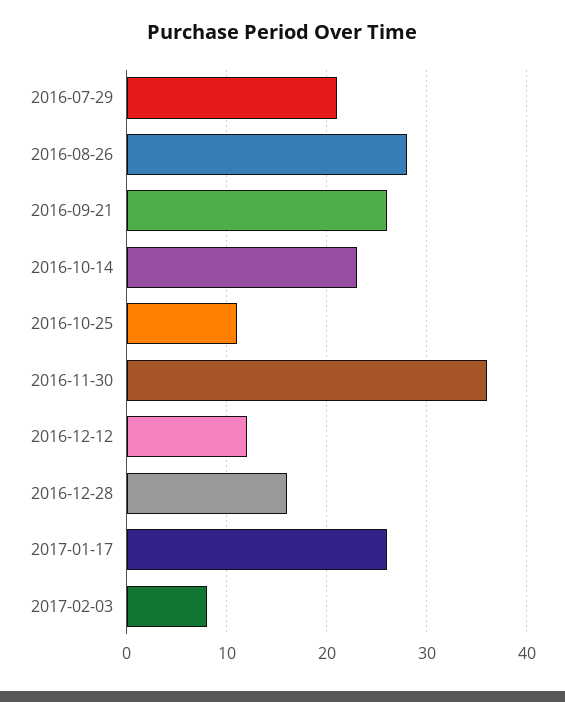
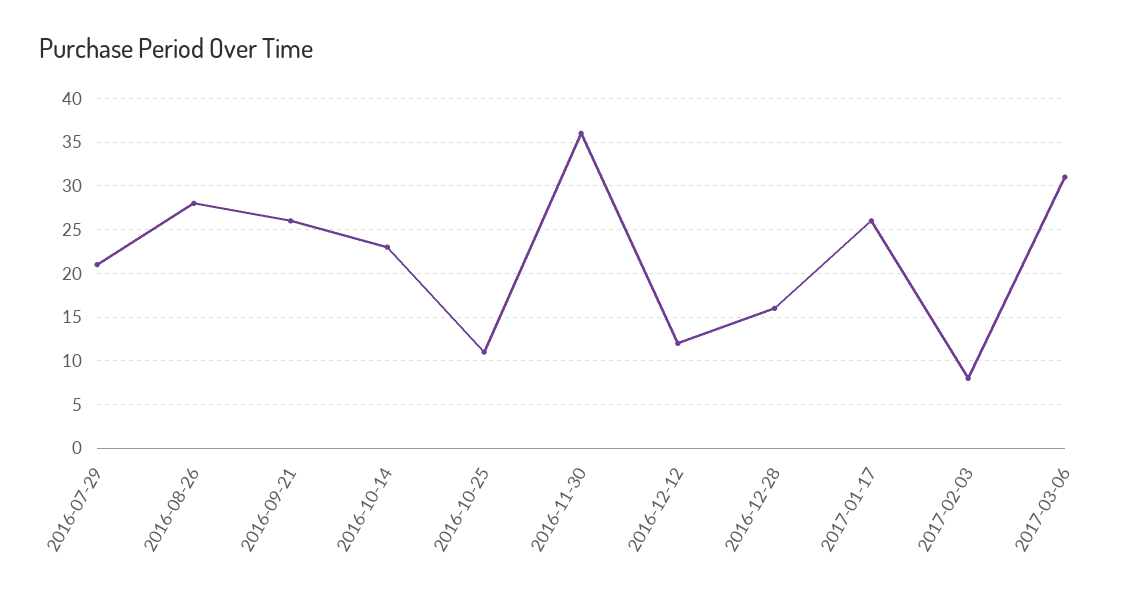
2017-03-06: none -> 31

